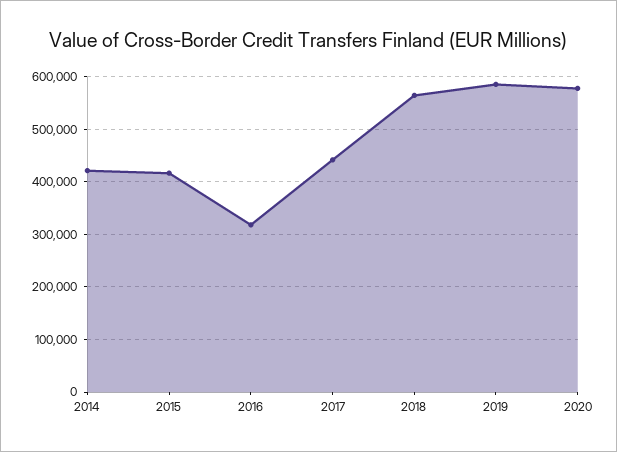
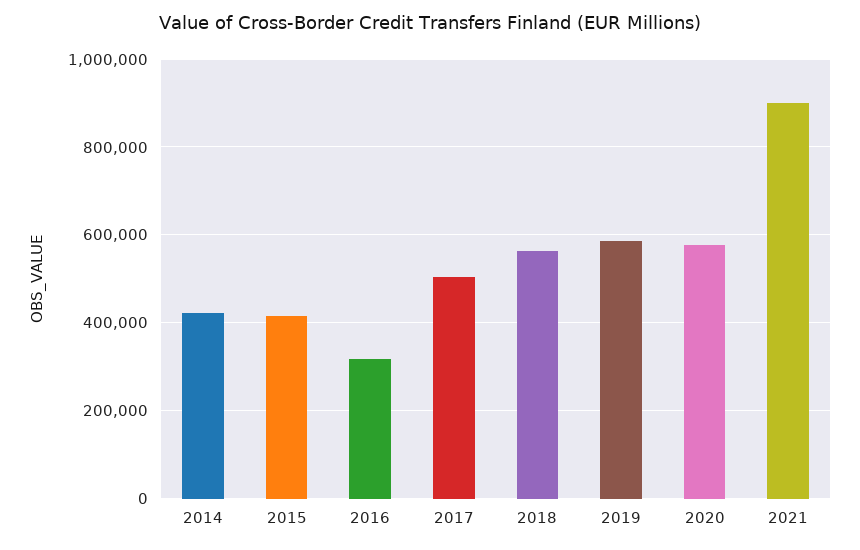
2017: 440000 -> 500000
2021: none -> 900000

